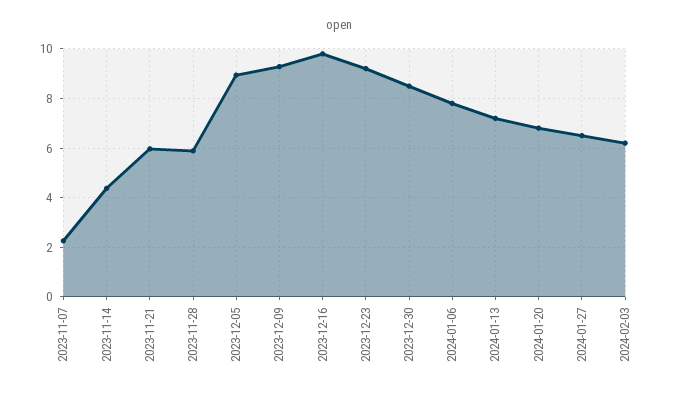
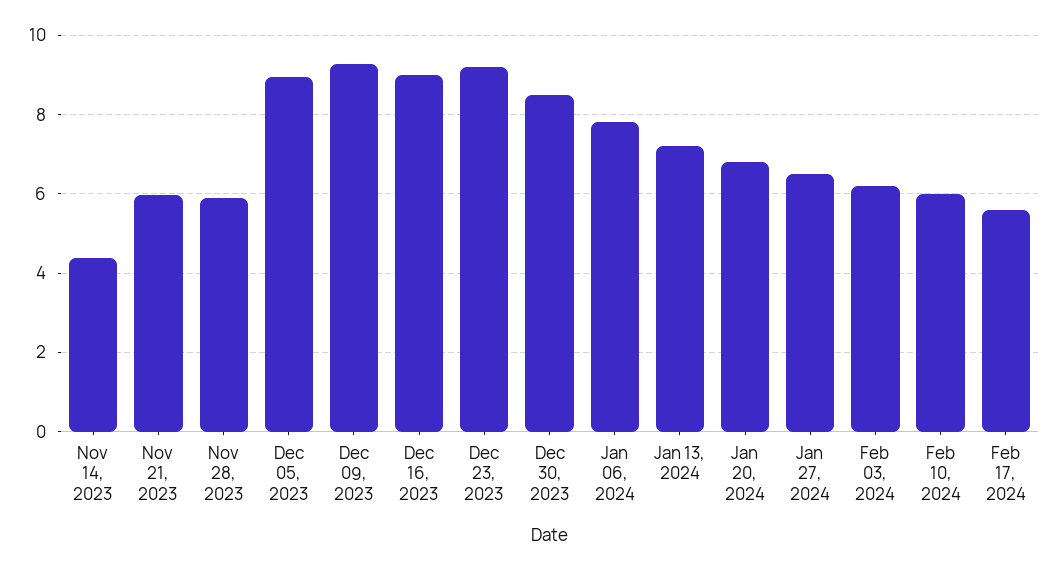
2023-11-07: 2.25 -> none
2023-12-16: 9.75 -> 9
Feb 10, 2024: none -> 6
Feb 17, 2024: none -> 5.6

